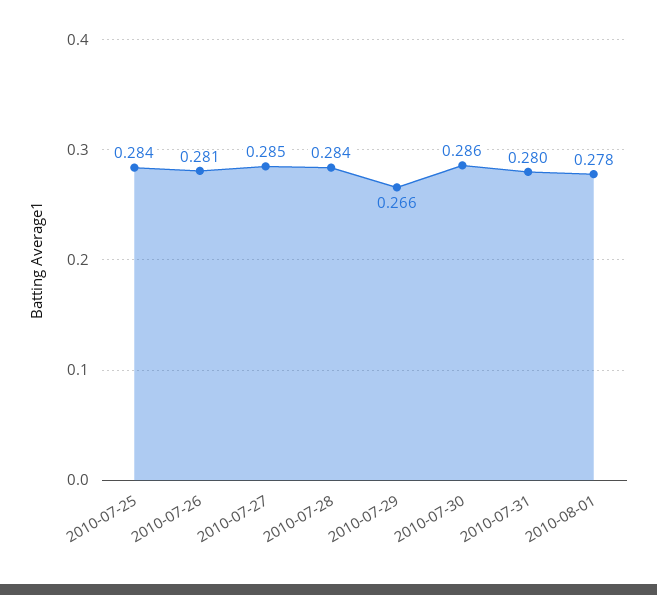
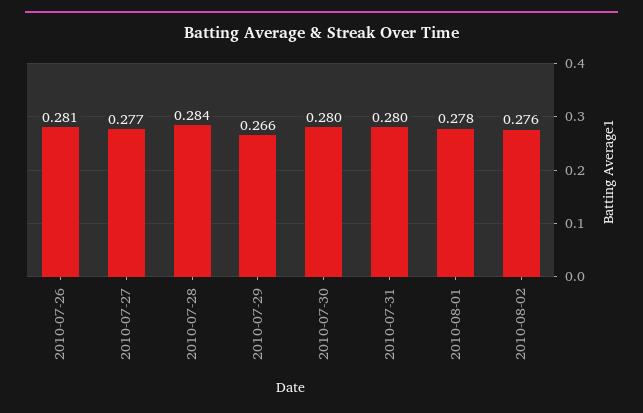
2010-07-25: 0.284 -> none
2010-07-27: 0.285 -> 0.277
2010-07-30: 0.286 -> 0.28
2010-08-02: none -> 0.276

